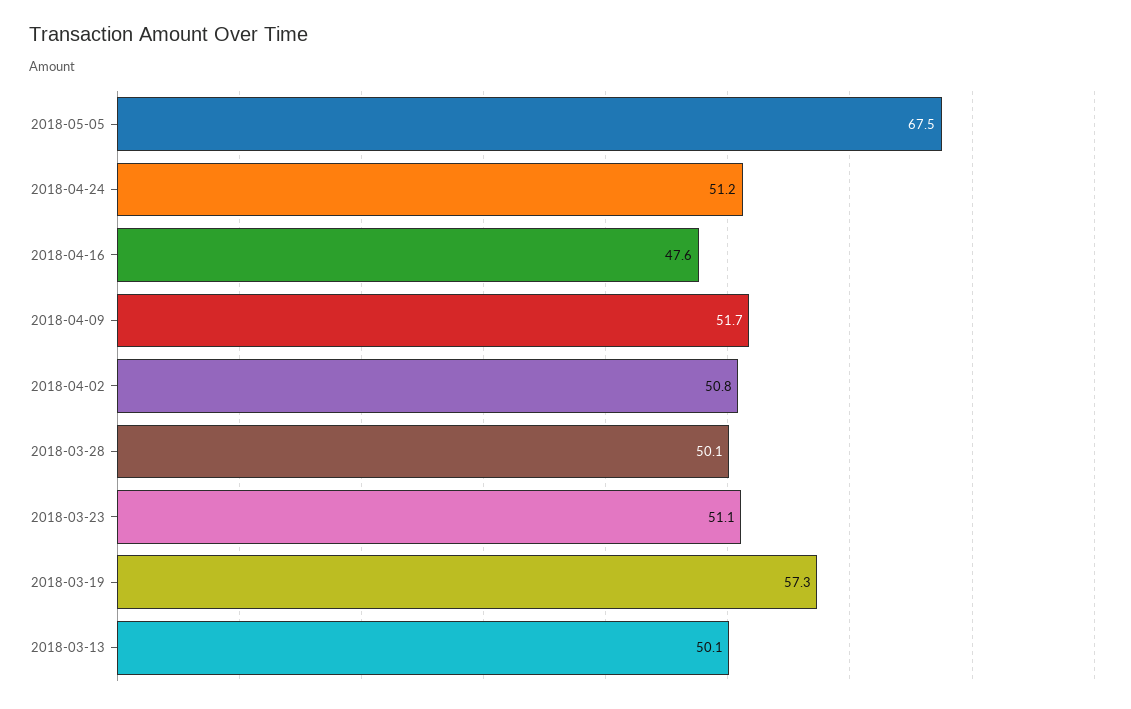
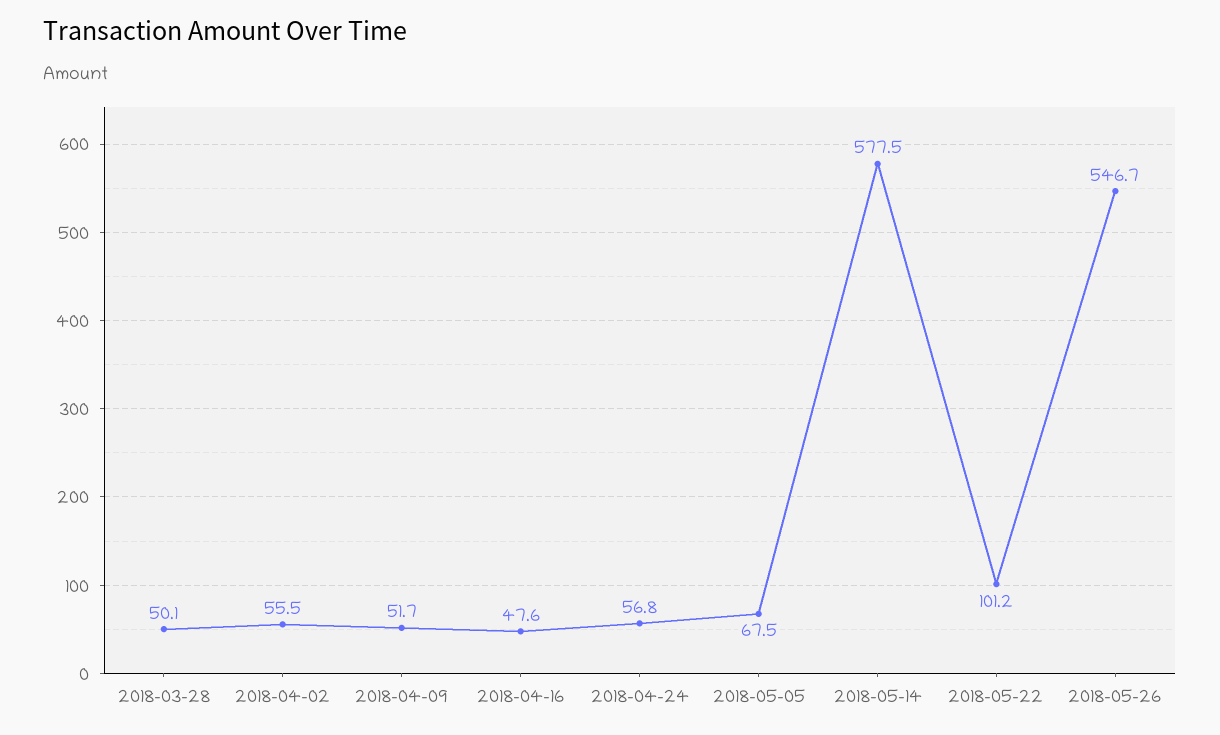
2018-04-24: 51.2 -> 56.8
2018-04-02: 50.8 -> 55.5
2018-03-23: 51.1 -> none
2018-03-19: 57.3 -> none
2018-03-13: 50.1 -> none
2018-05-14: none -> 577.5
2018-05-22: none -> 101.2
2018-05-26: none -> 546.7

